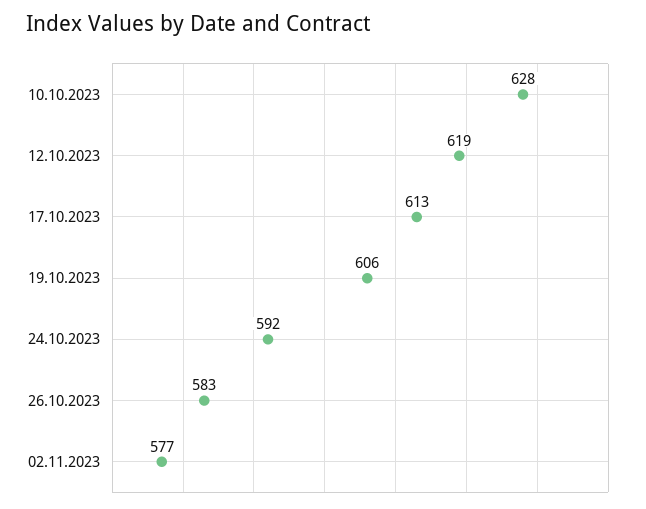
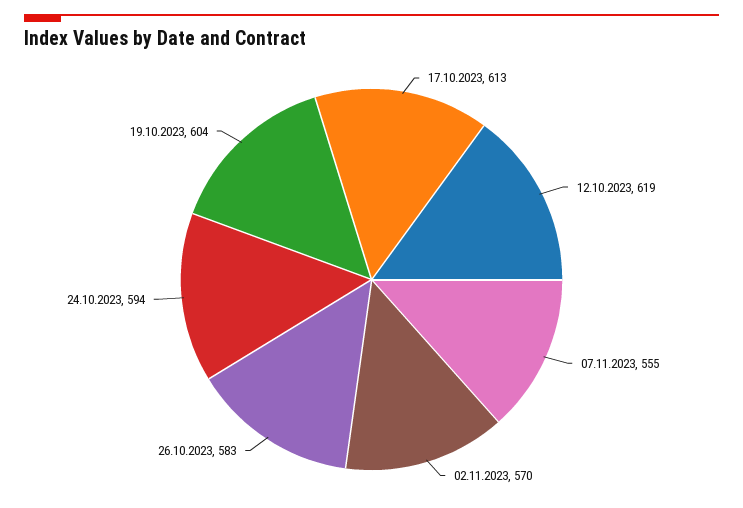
10.10.2023: 628 -> none
19.10.2023: 606 -> 604
24.10.2023: 592 -> 594
02.11.2023: 577 -> 570
07.11.2023: none -> 555

